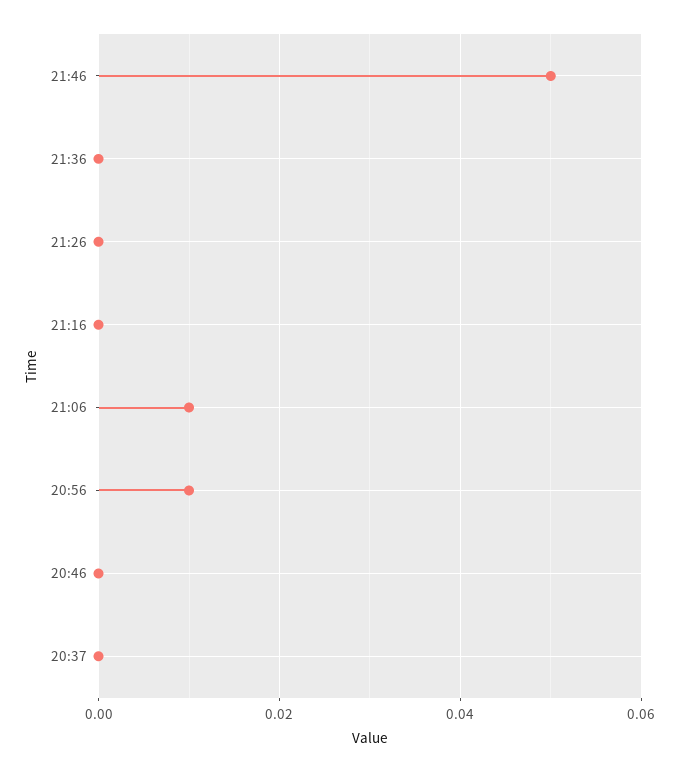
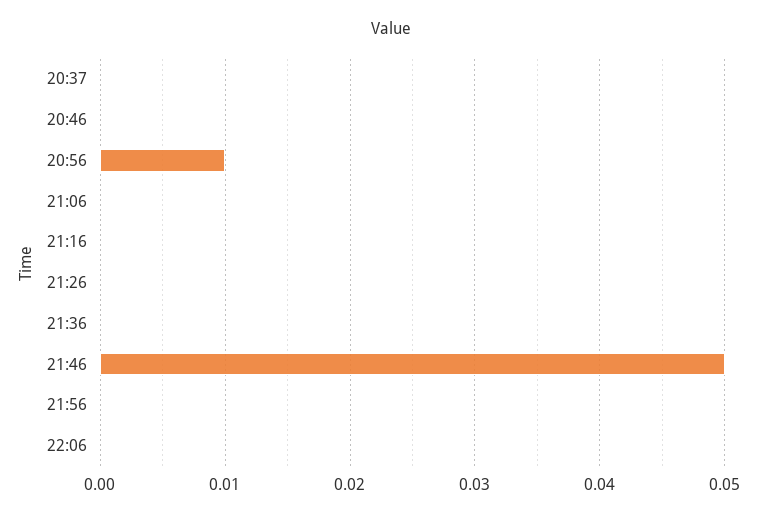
21:06: 0.01 -> 0
21:56: none -> 0
22:06: none -> 0

